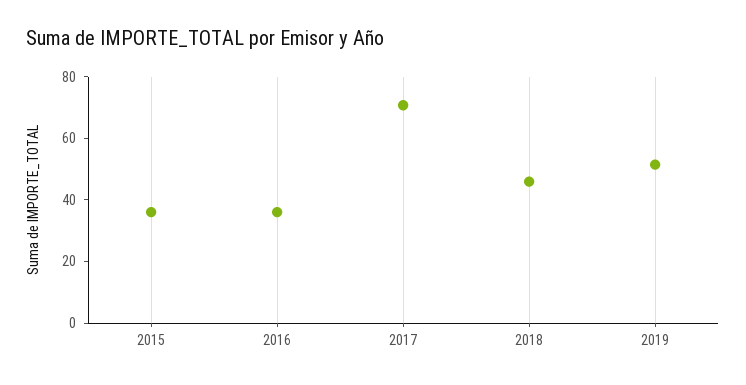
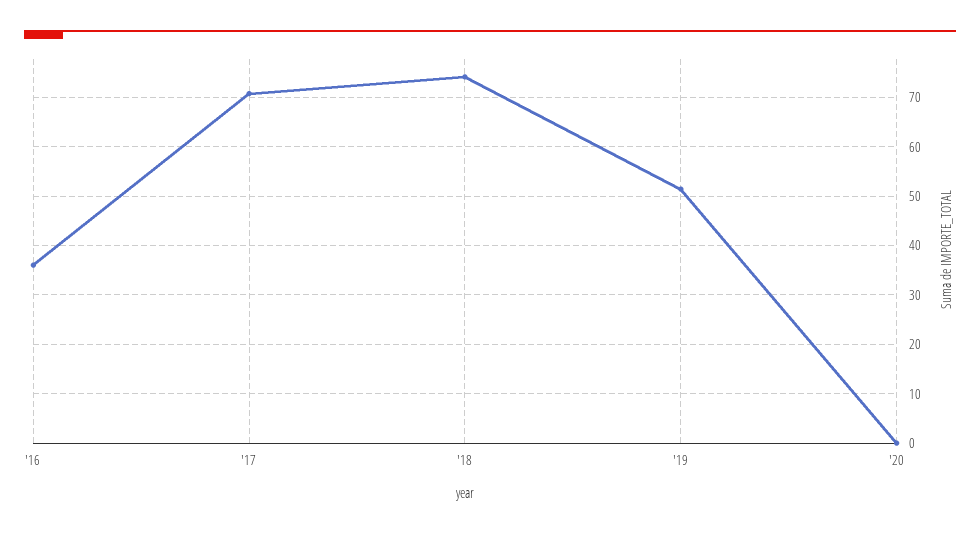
2015: 35 -> none
2018: 45 -> 74
'20: none -> 0

